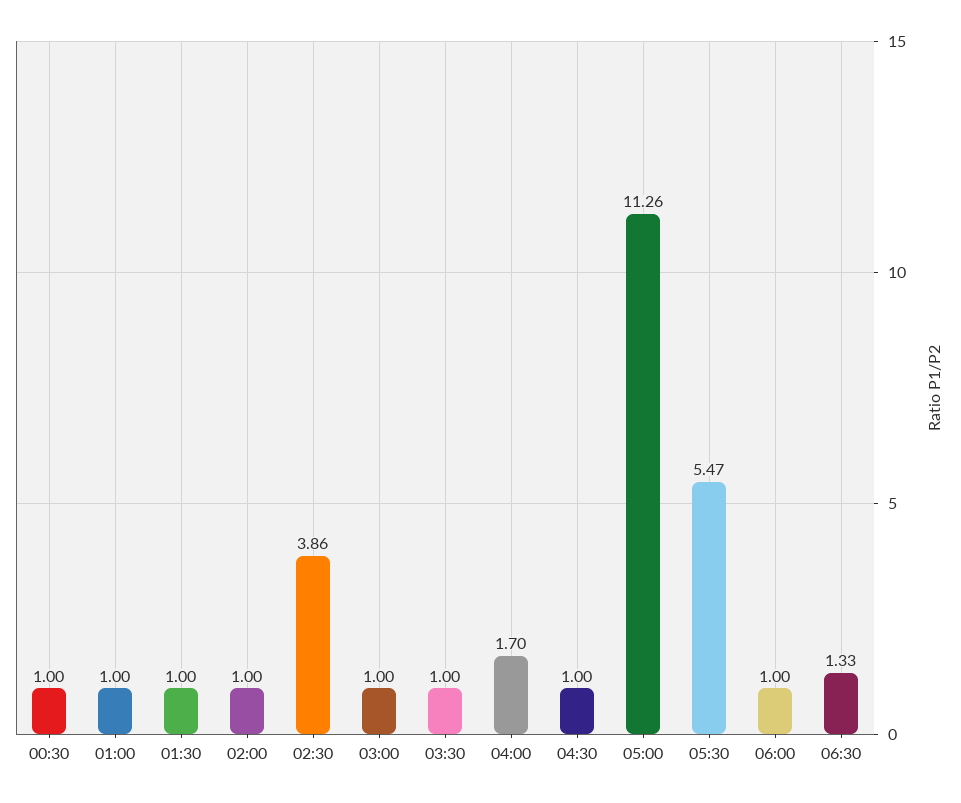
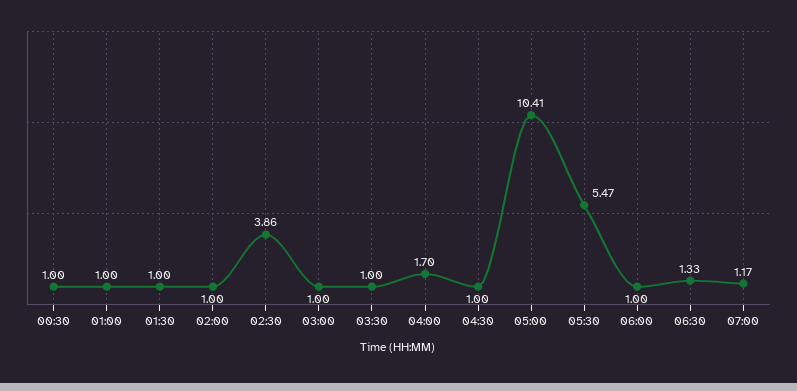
05:00: 11.26 -> 10.41
07:00: none -> 1.17

